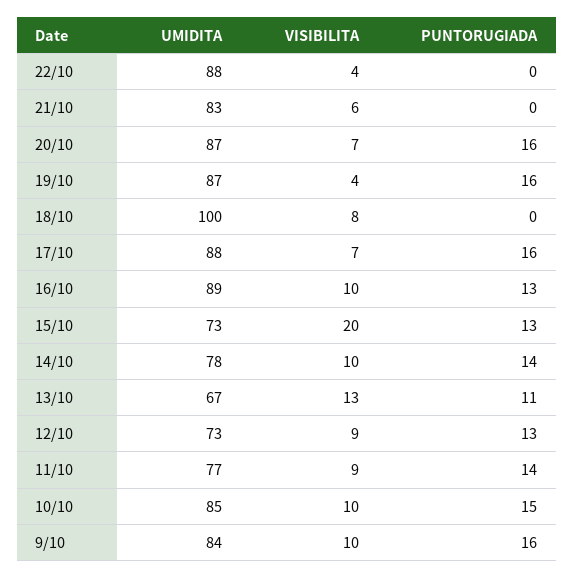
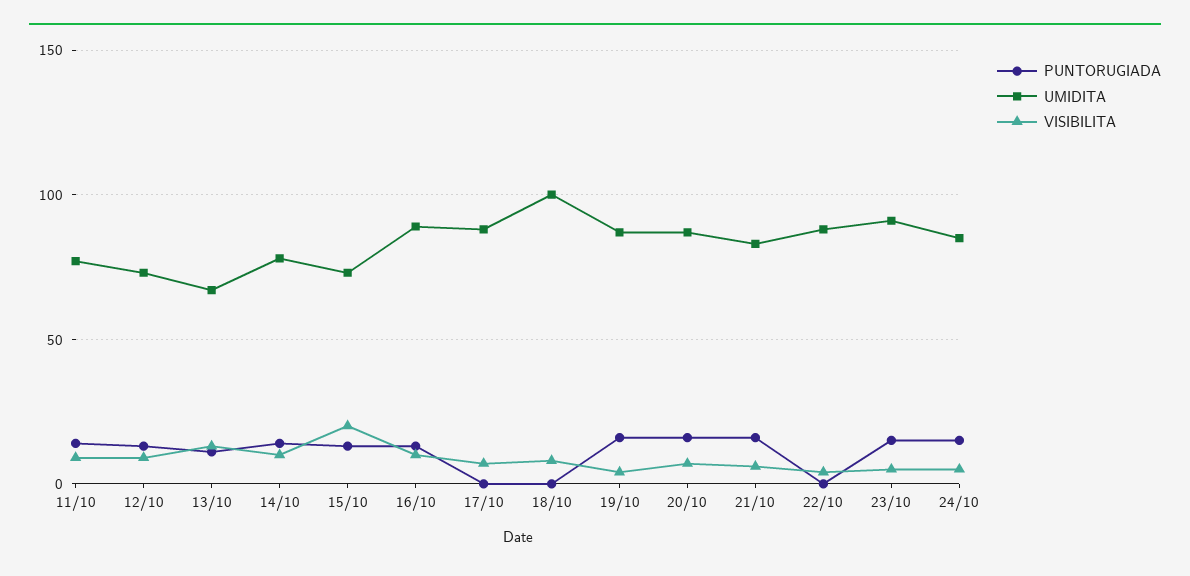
PUNTORUGIADA, 21/10: 0 -> 15
PUNTORUGIADA, 17/10: 16 -> 0
UMIDITA, 10/10: 85 -> none
VISIBILITA, 10/10: 10 -> none
PUNTORUGIADA, 10/10: 15 -> none
UMIDITA, 9/10: 84 -> none
VISIBILITA, 9/10: 10 -> none
PUNTORUGIADA, 9/10: 16 -> none
PUNTORUGIADA, 23/10: none -> 15
UMIDITA, 23/10: none -> 90
VISIBILITA, 23/10: none -> 5
PUNTORUGIADA, 24/10: none -> 15
UMIDITA, 24/10: none -> 85
VISIBILITA, 24/10: none -> 5

